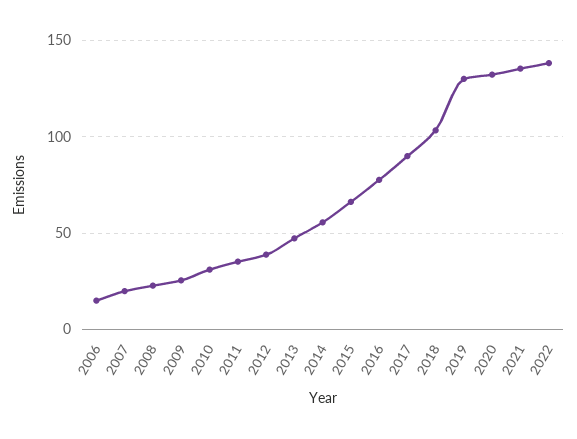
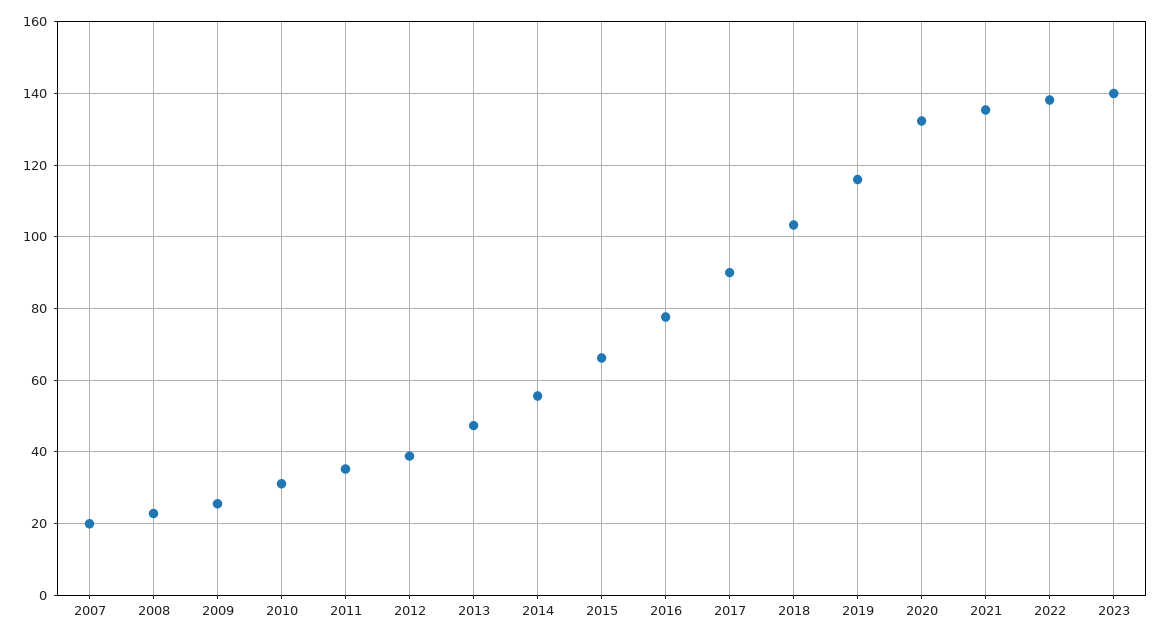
2006: 15 -> none
2019: 130 -> 116
2023: none -> 140

